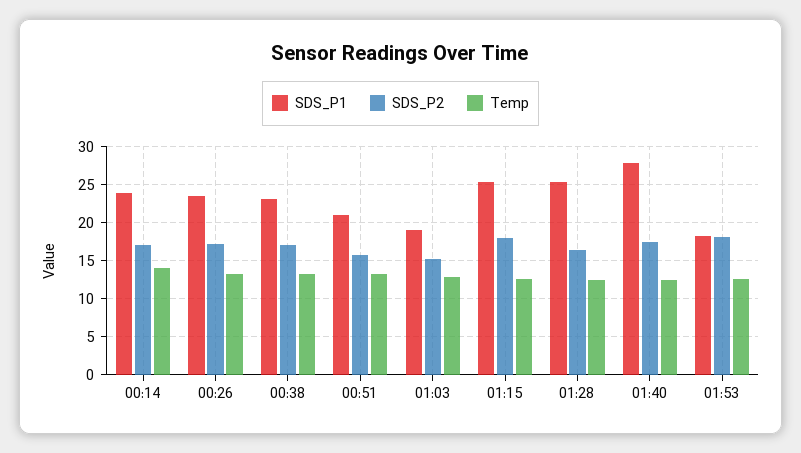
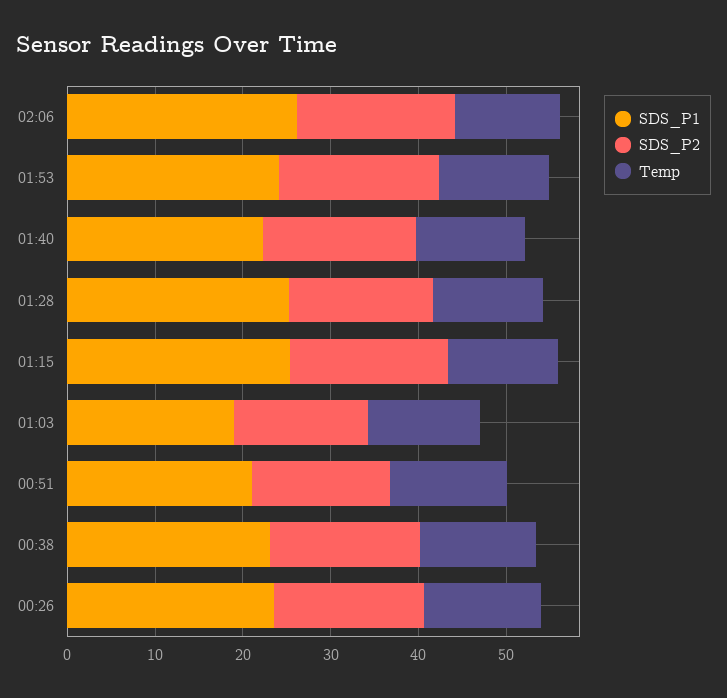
SDS_P1, 00:14: 24 -> none
SDS_P2, 00:14: 17 -> none
Temp, 00:14: 14 -> none
SDS_P1, 01:40: 28 -> 22
SDS_P1, 01:53: 18 -> 24
SDS_P1, 02:06: none -> 26
SDS_P2, 02:06: none -> 18
Temp, 02:06: none -> 12

